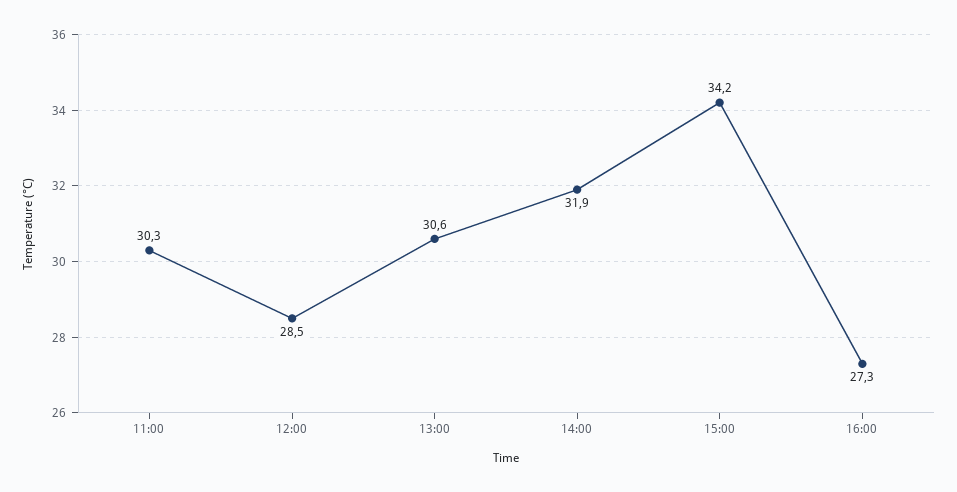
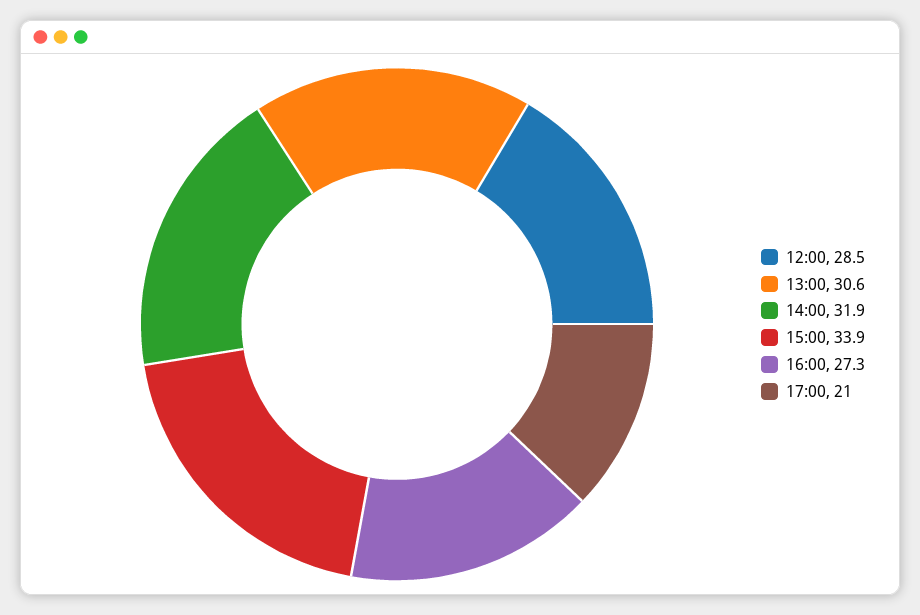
11:00: 30.3 -> none
15:00: 34.2 -> 33.9
17:00: none -> 21

